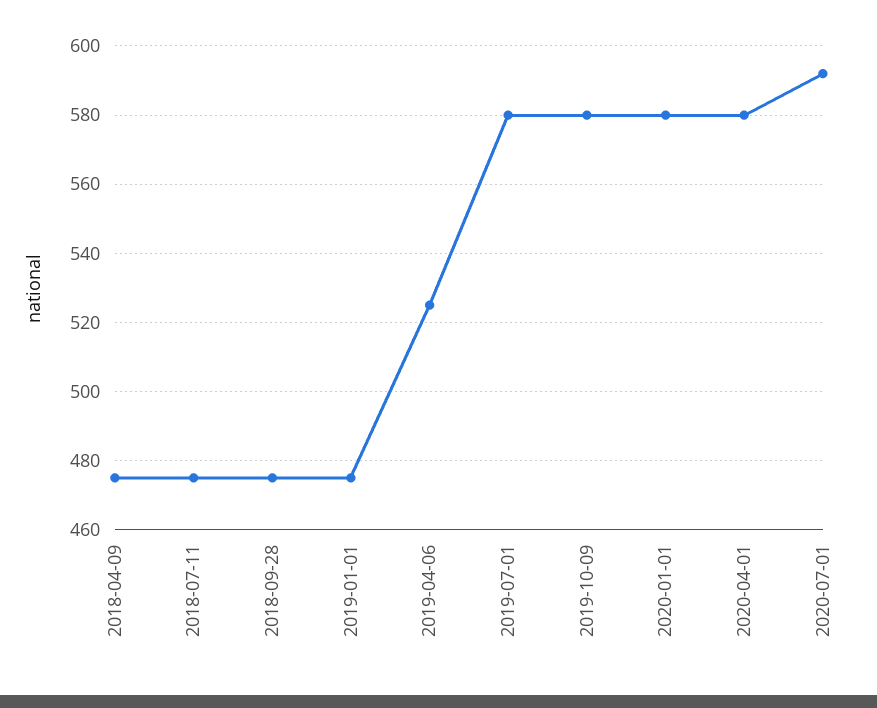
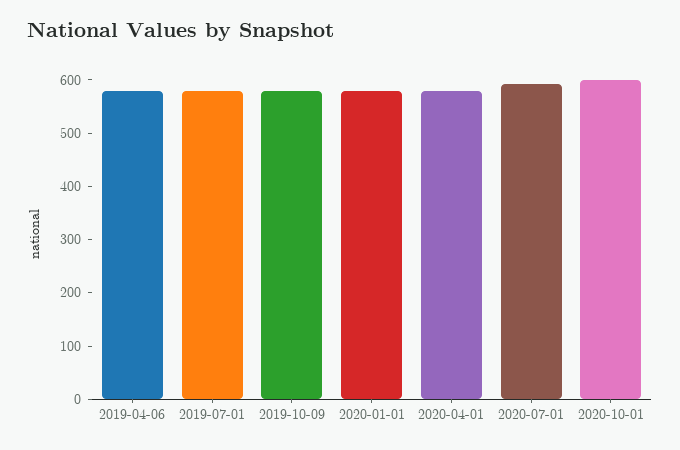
2018-04-09: 475 -> none
2018-07-11: 475 -> none
2018-09-28: 475 -> none
2019-01-01: 475 -> none
2019-04-06: 525 -> 580
2020-10-01: none -> 600

